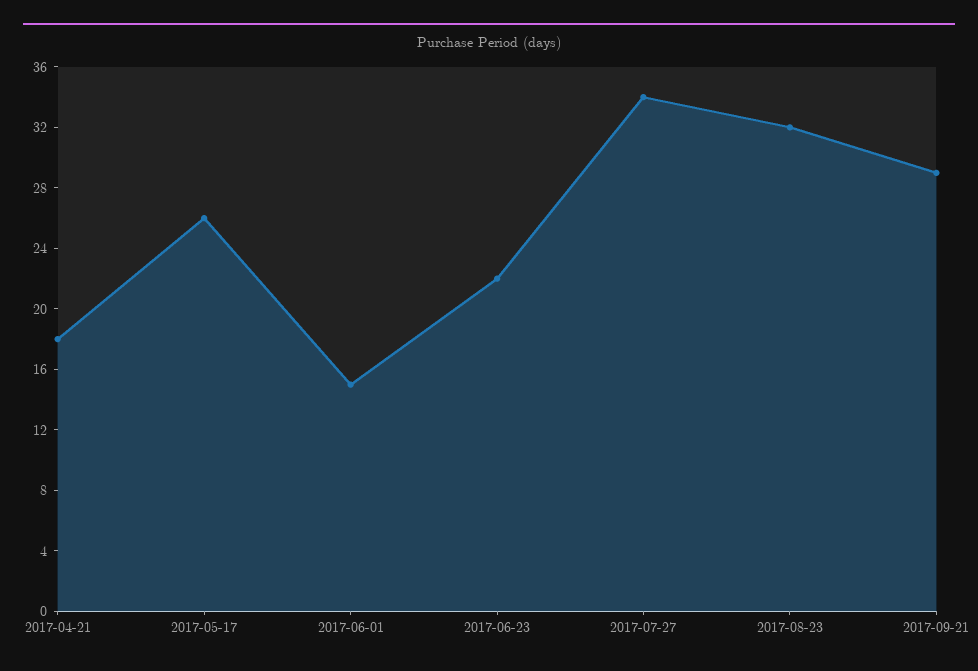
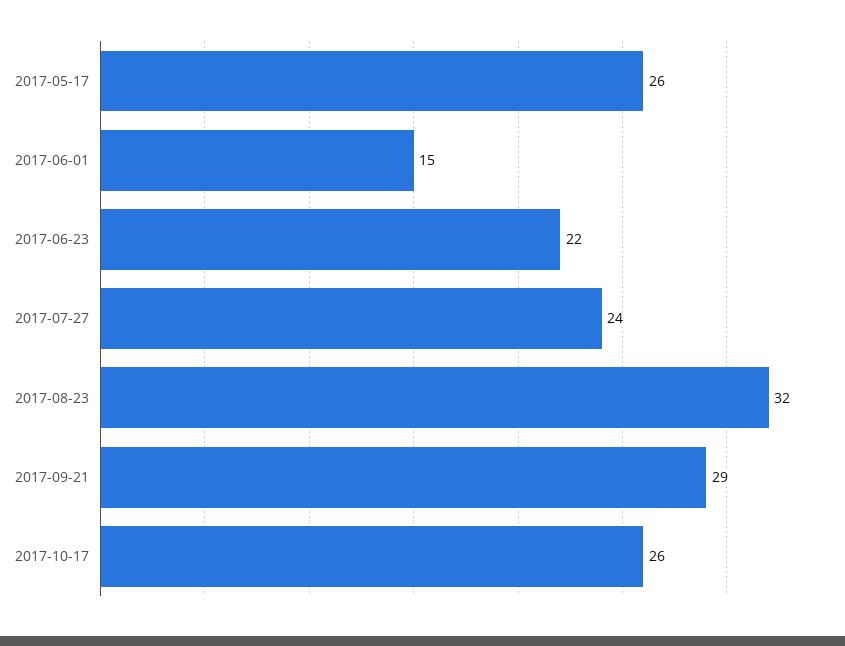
2017-04-21: 18 -> none
2017-07-27: 34 -> 24
2017-10-17: none -> 26

